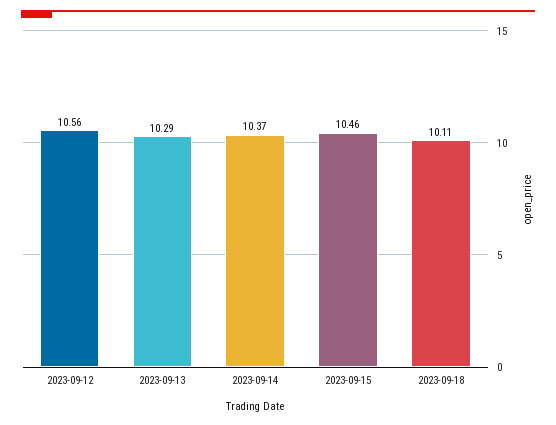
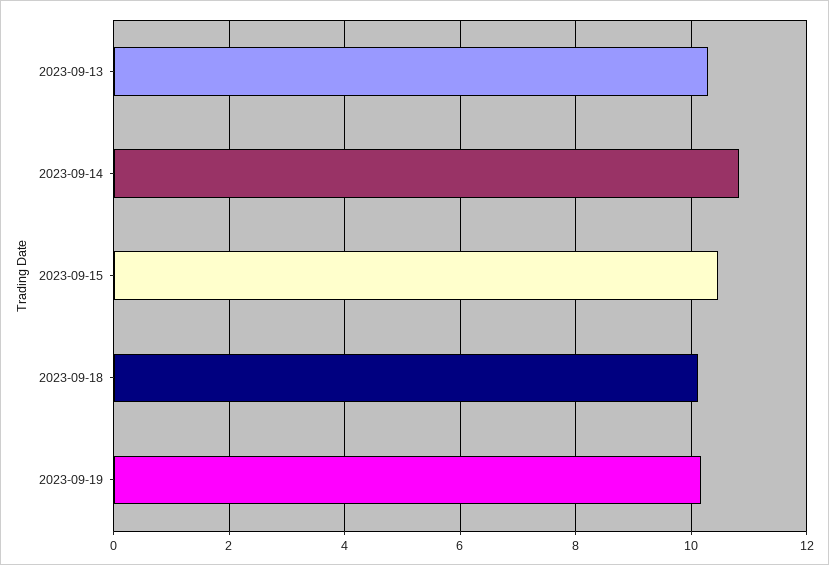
2023-09-12: 10.56 -> none
2023-09-14: 10.37 -> 10.8
2023-09-19: none -> 10.2

